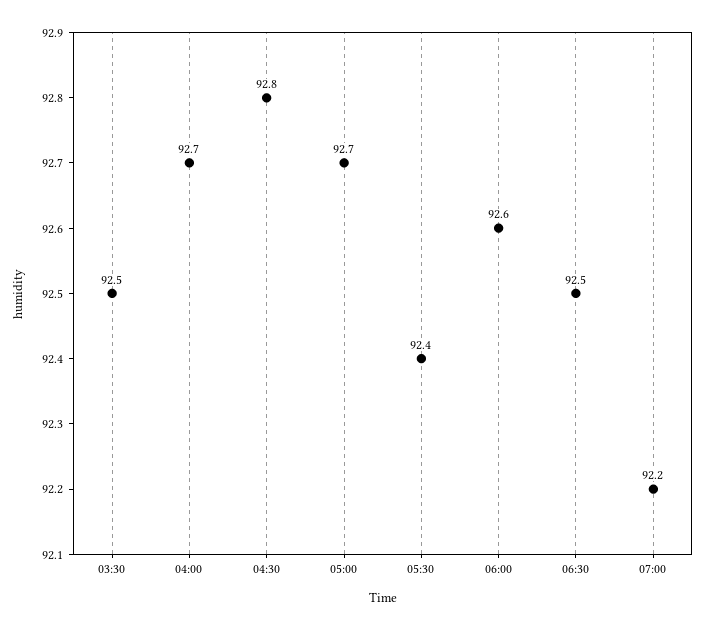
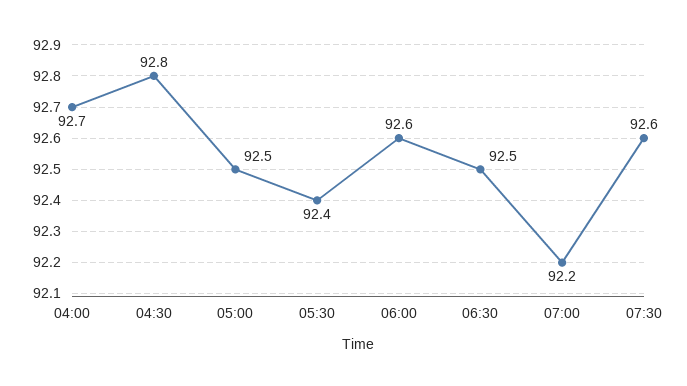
03:30: 92.5 -> none
05:00: 92.7 -> 92.5
07:30: none -> 92.6

